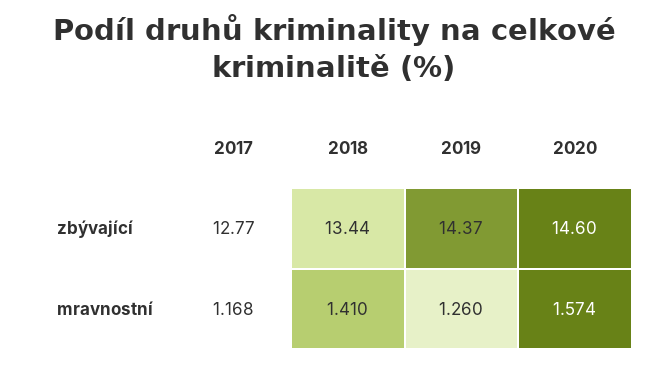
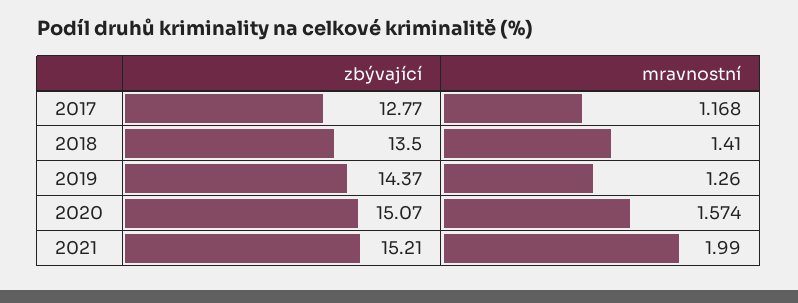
2018, zbývající: 13.44 -> 13.5
2020, zbývající: 14.6 -> 15.07
2021, zbývající: none -> 15.21
2021, mravnostní: none -> 1.99

